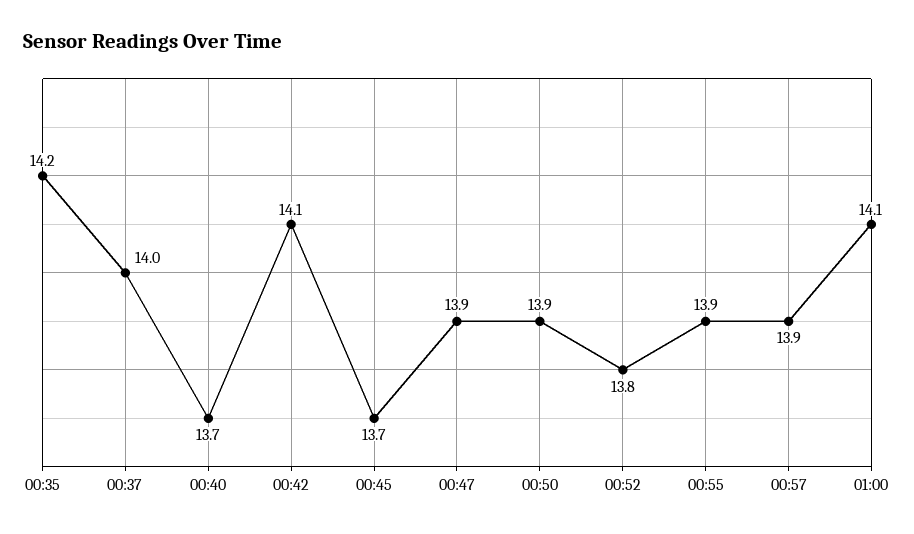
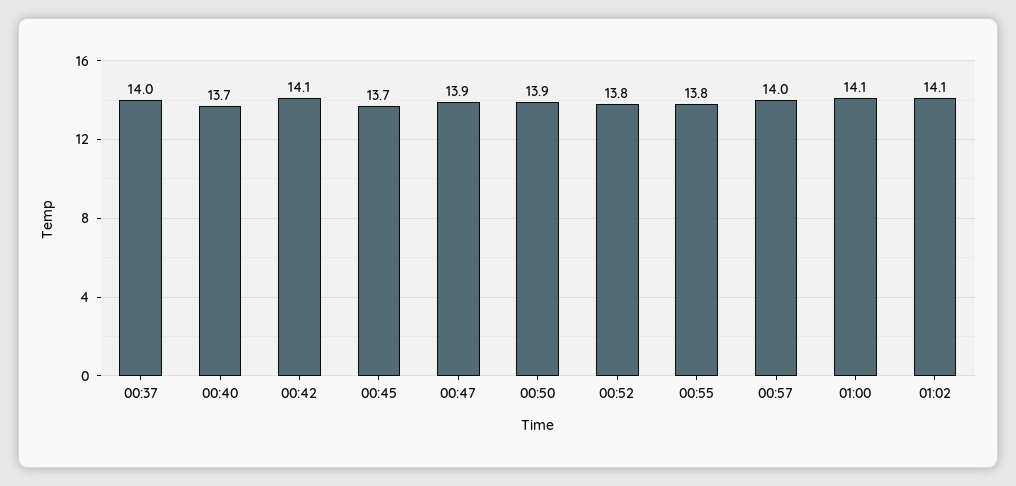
00:35: 14.2 -> none
00:55: 13.9 -> 13.8
00:57: 13.9 -> 14
01:02: none -> 14.1

